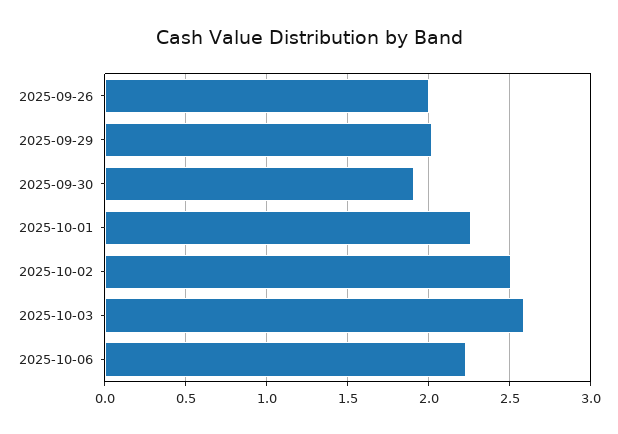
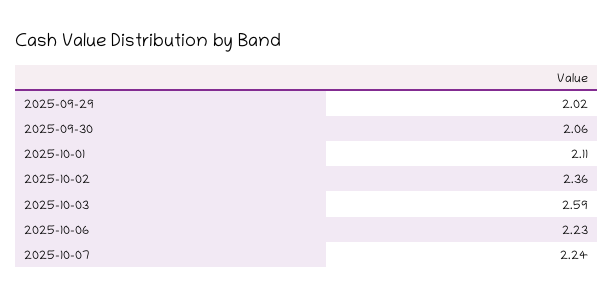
2025-09-26: 2 -> none
2025-09-30: 1.9 -> 2.06
2025-10-01: 2.25 -> 2.11
2025-10-02: 2.5 -> 2.36
2025-10-07: none -> 2.24

